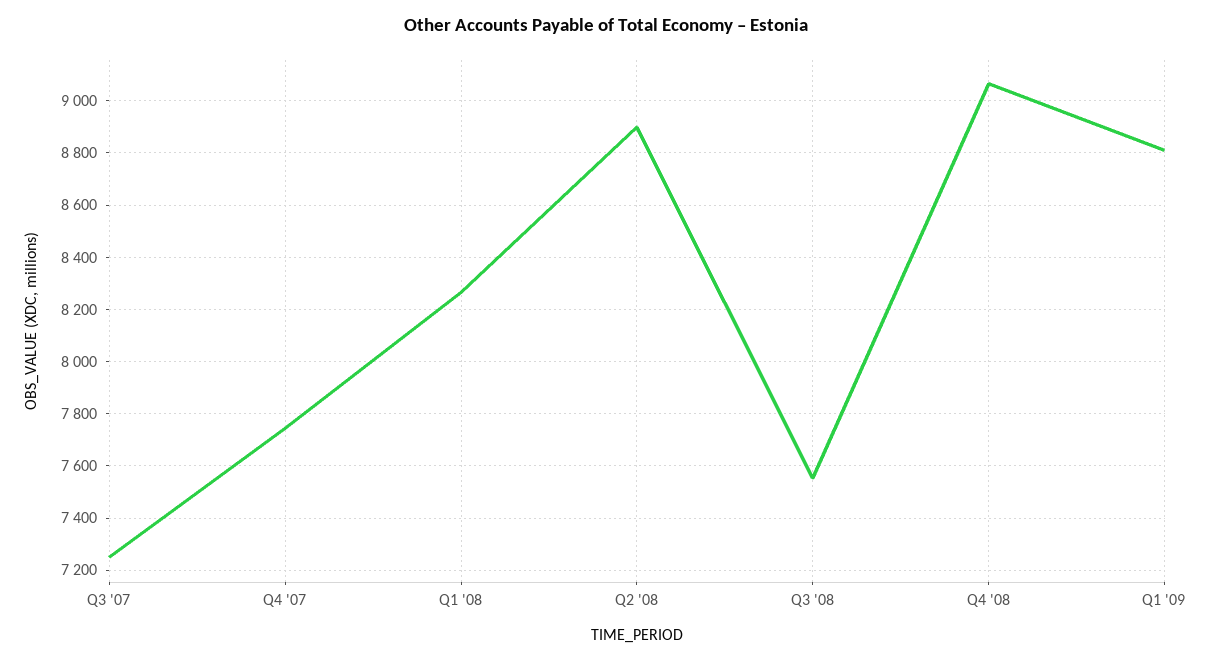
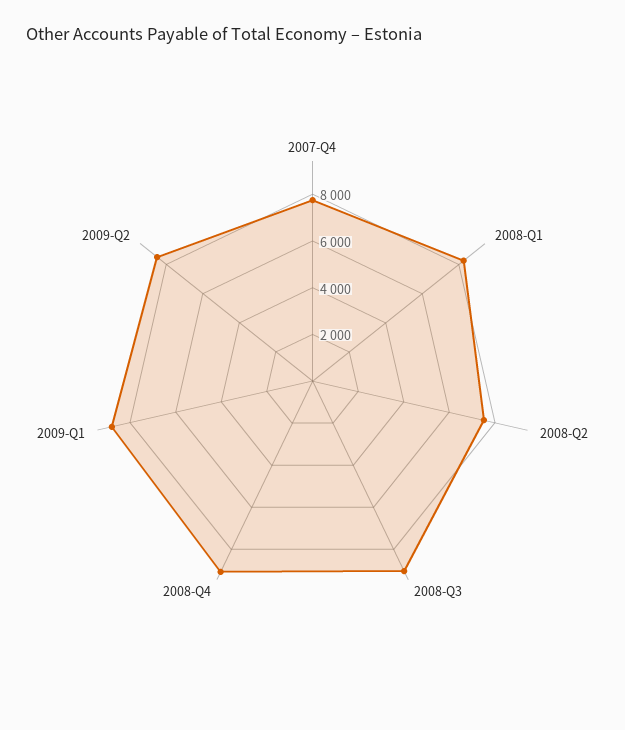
Q3 '07: 7250 -> none
Q2 '08: 8900 -> 7500
Q3 '08: 7550 -> 9000
2009-Q2: none -> 8500

